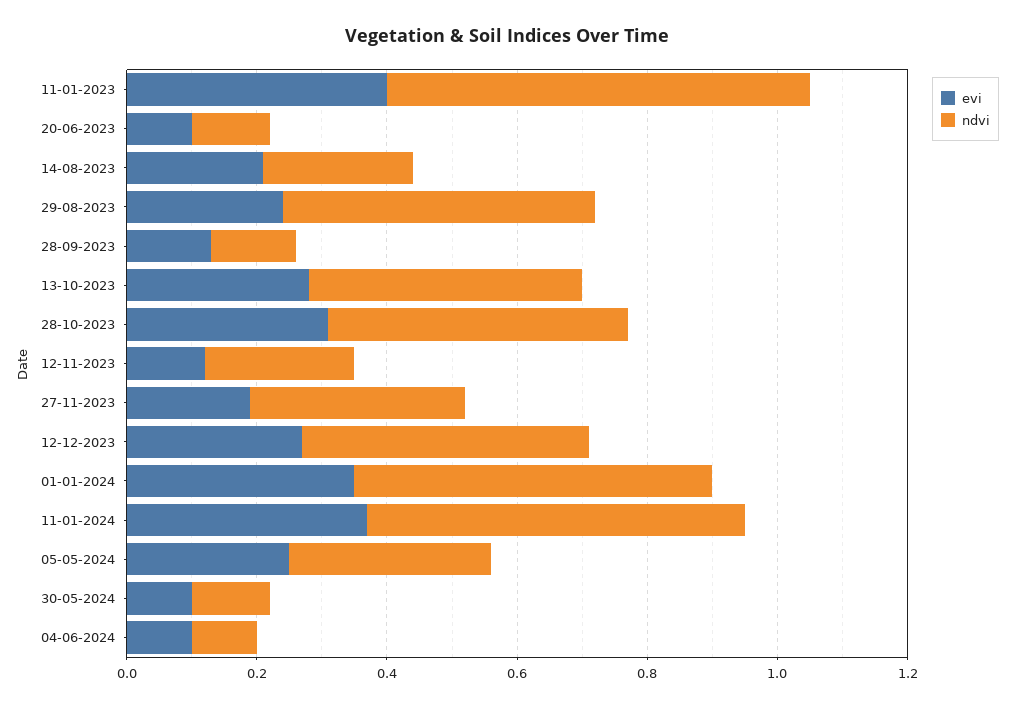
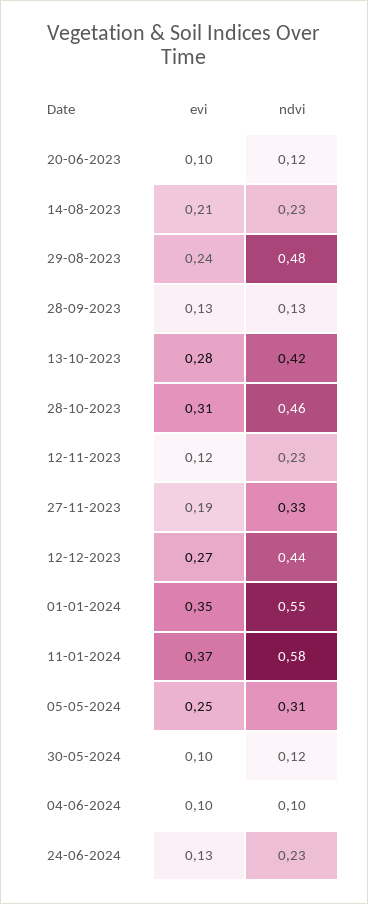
evi, 11-01-2023: 0.4 -> none
ndvi, 11-01-2023: 0.65 -> none
evi, 24-06-2024: none -> 0.13
ndvi, 24-06-2024: none -> 0.23

